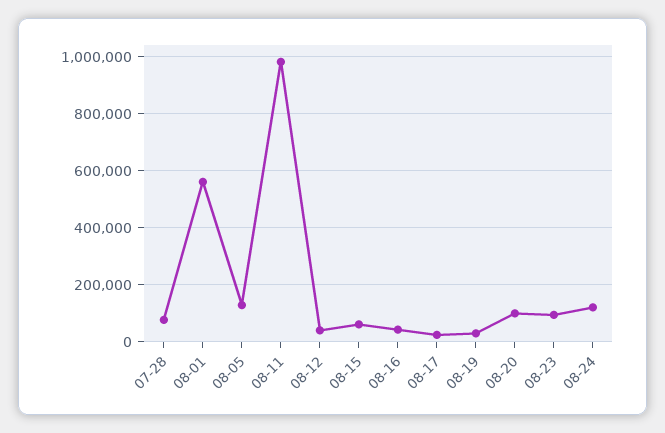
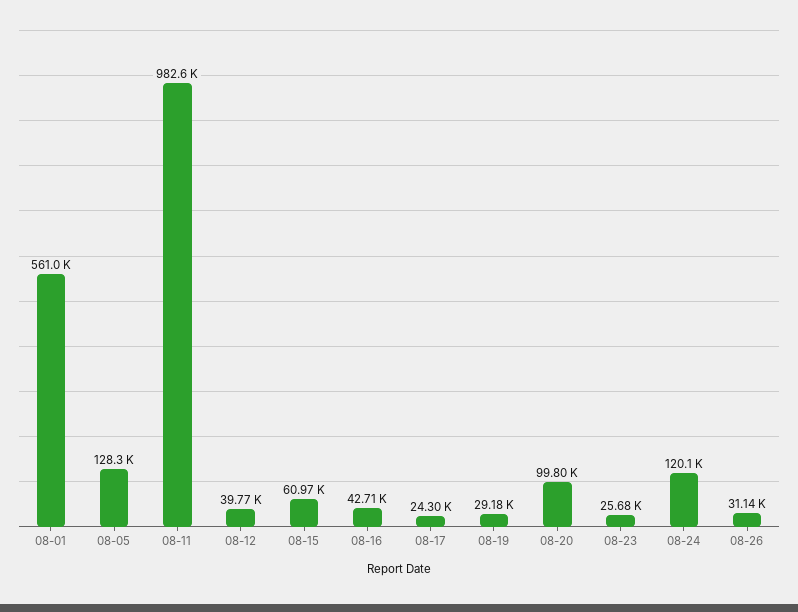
07-28: 75000 -> none
08-23: 100000 -> 25680
08-26: none -> 31140

